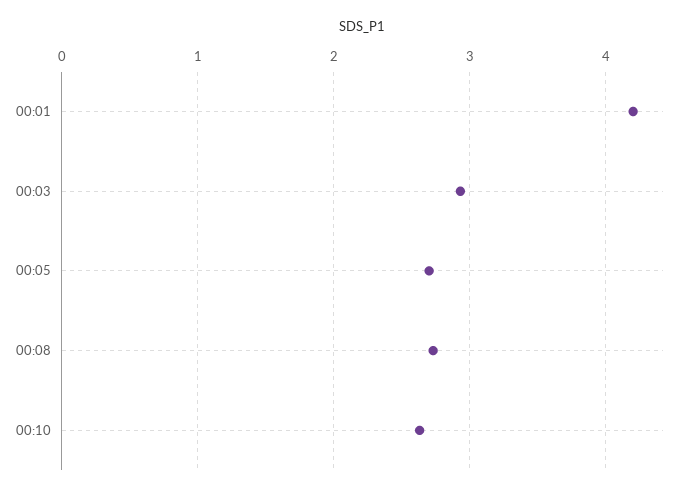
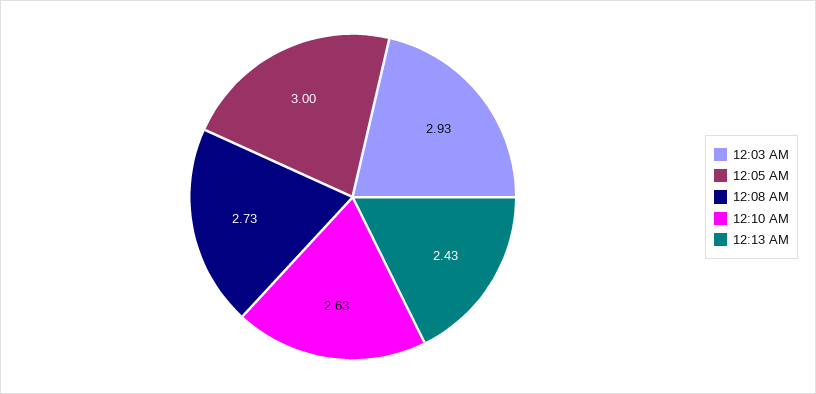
00:01: 4.2 -> none
00:05: 2.7 -> 3
12:13 AM: none -> 2.43

